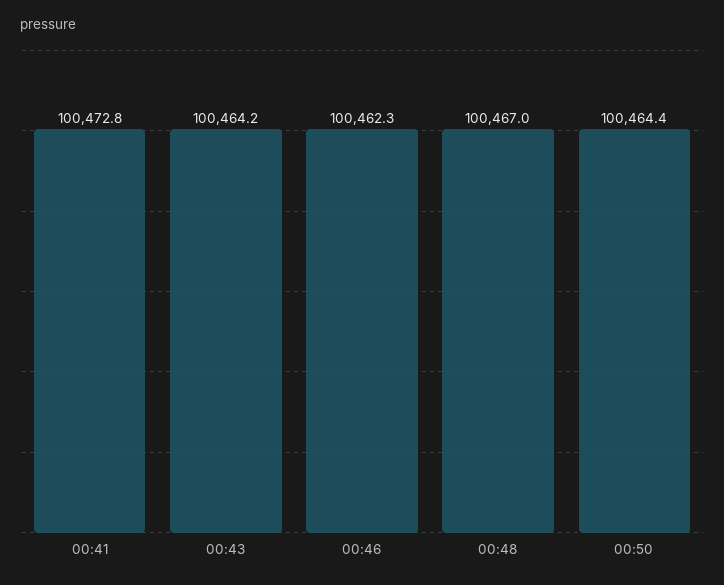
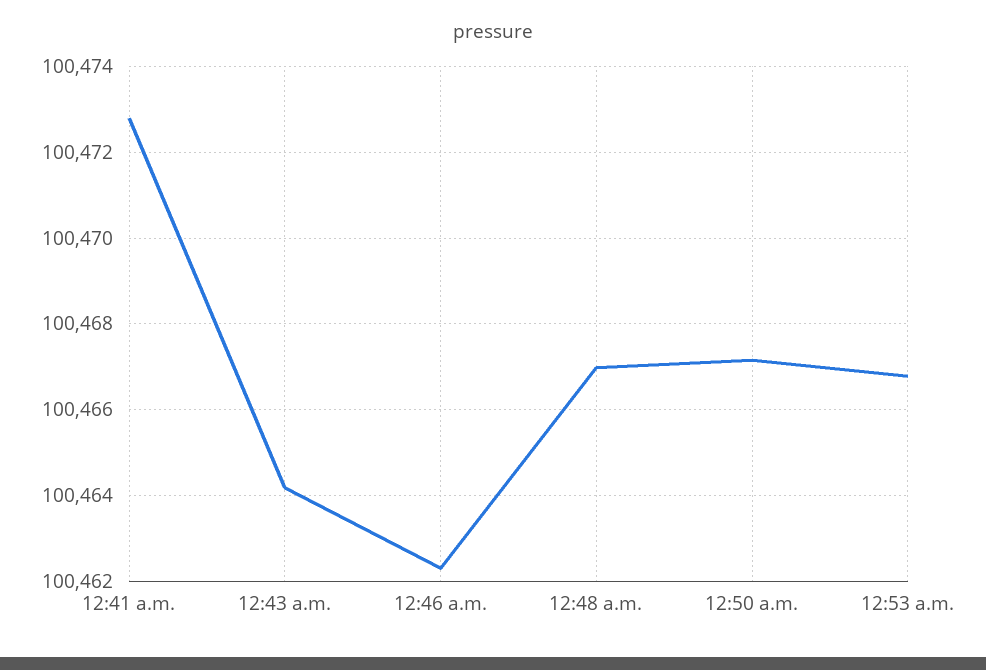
00:50: 100464.4 -> 100467.2
12:53 a.m.: none -> 100466.8

